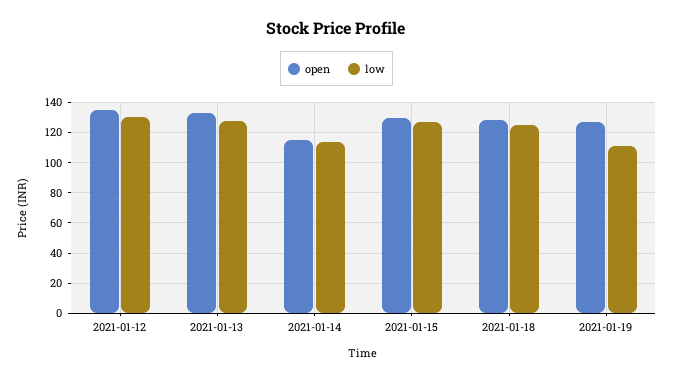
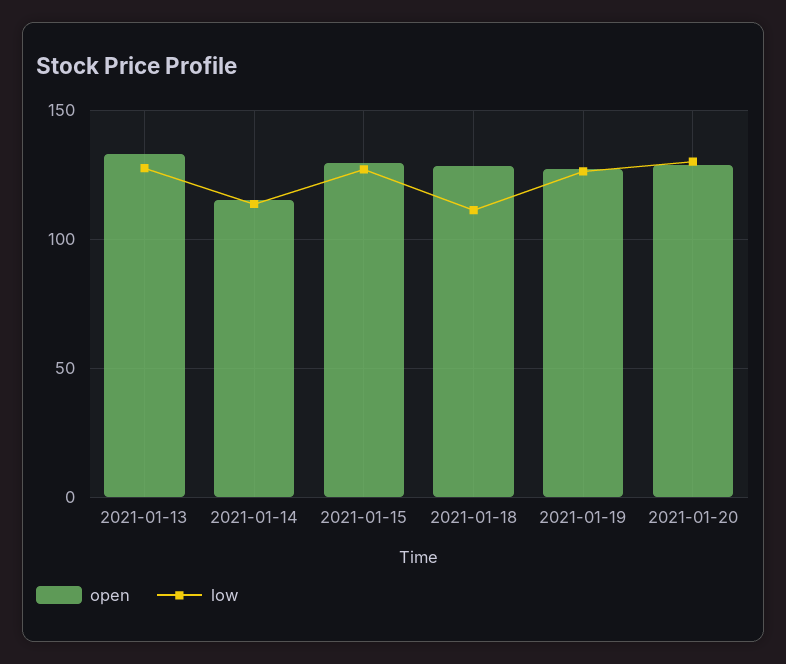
open, 2021-01-12: 135 -> none
low, 2021-01-12: 130 -> none
low, 2021-01-18: 125 -> 110
low, 2021-01-19: 110 -> 125
open, 2021-01-20: none -> 130
low, 2021-01-20: none -> 130

